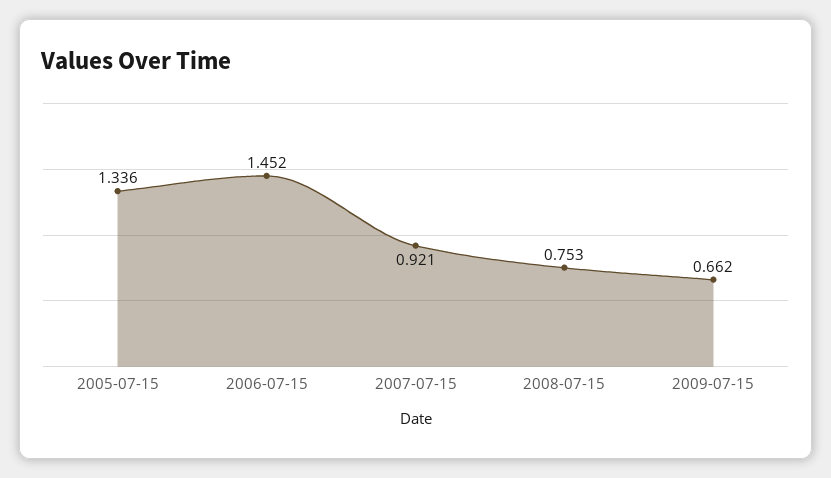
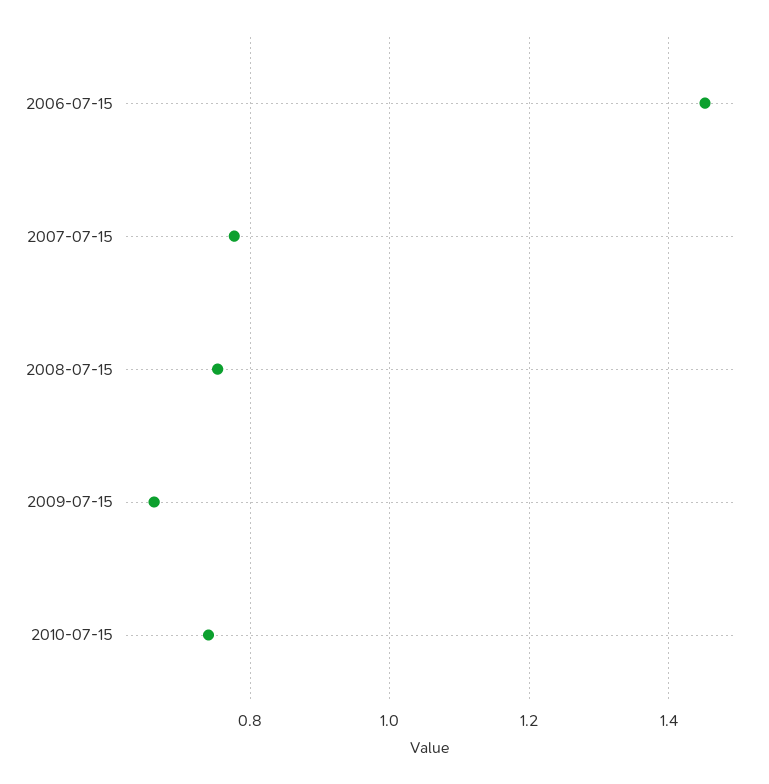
2005-07-15: 1.336 -> none
2007-07-15: 0.921 -> 0.78
2010-07-15: none -> 0.74

